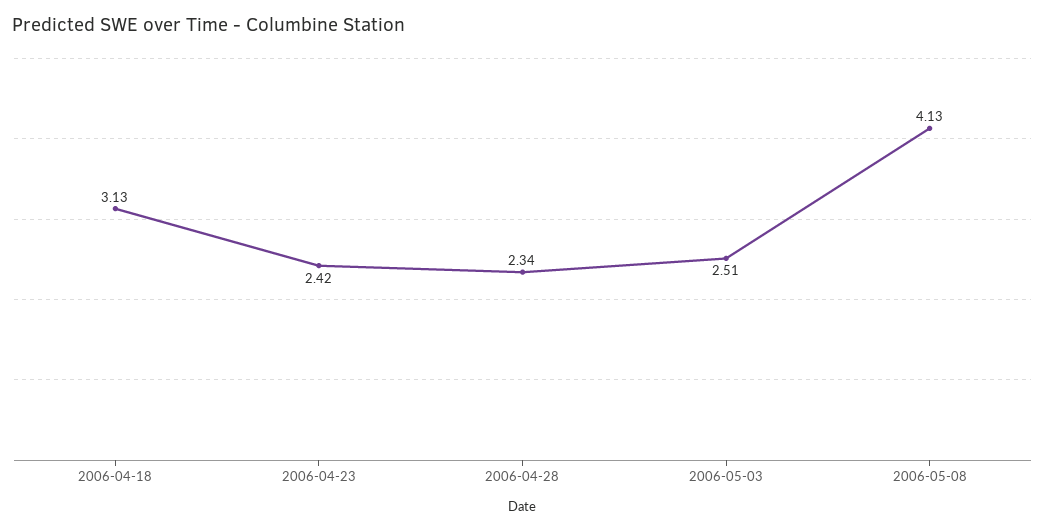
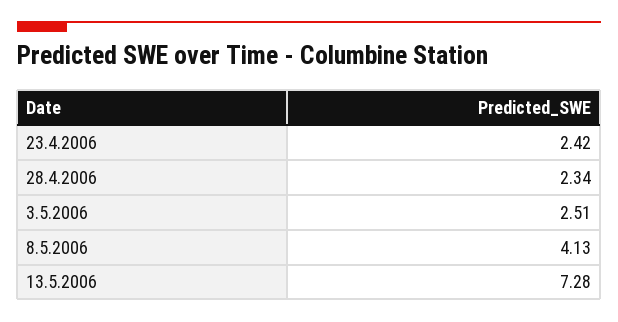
2006-04-18: 3.13 -> none
13.5.2006: none -> 7.28

